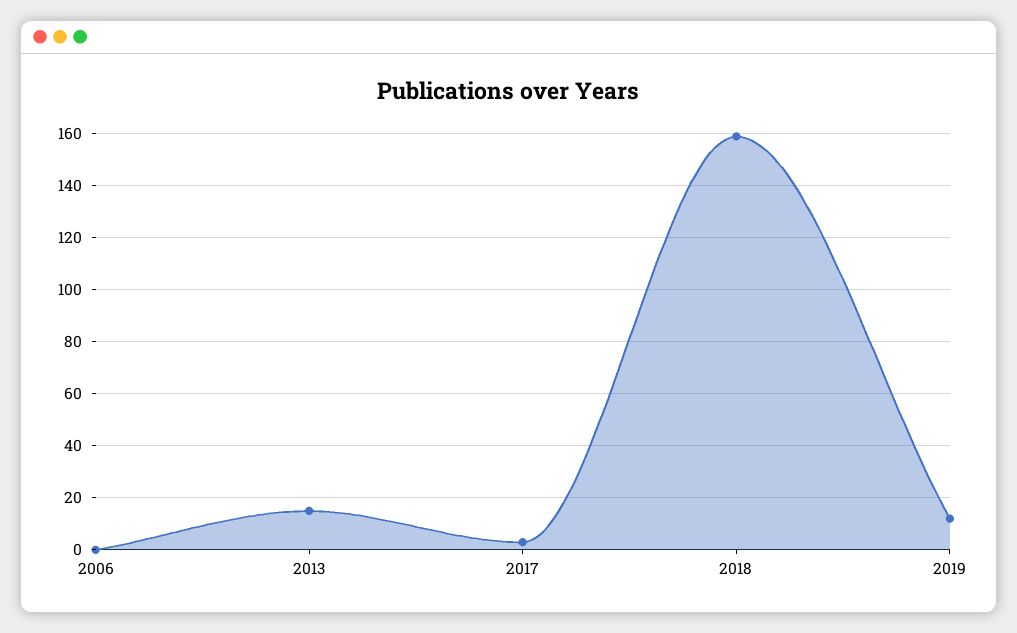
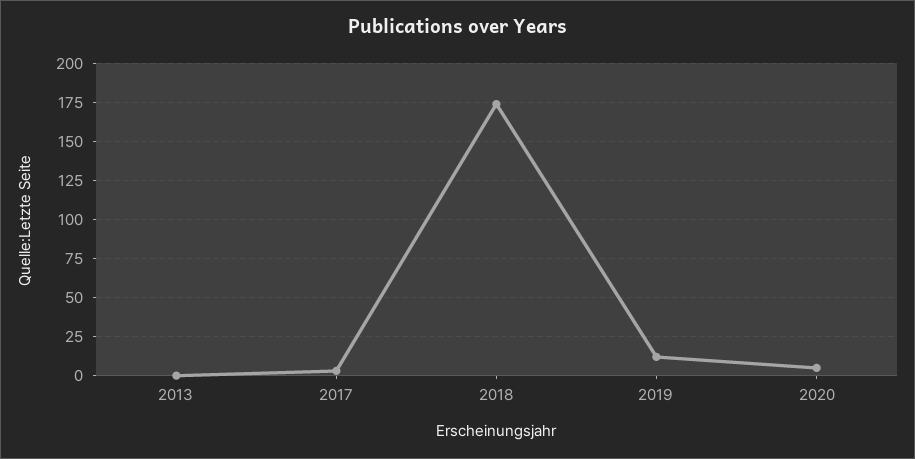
2006: 0 -> none
2013: 15 -> 0
2018: 160 -> 175
2020: none -> 5

